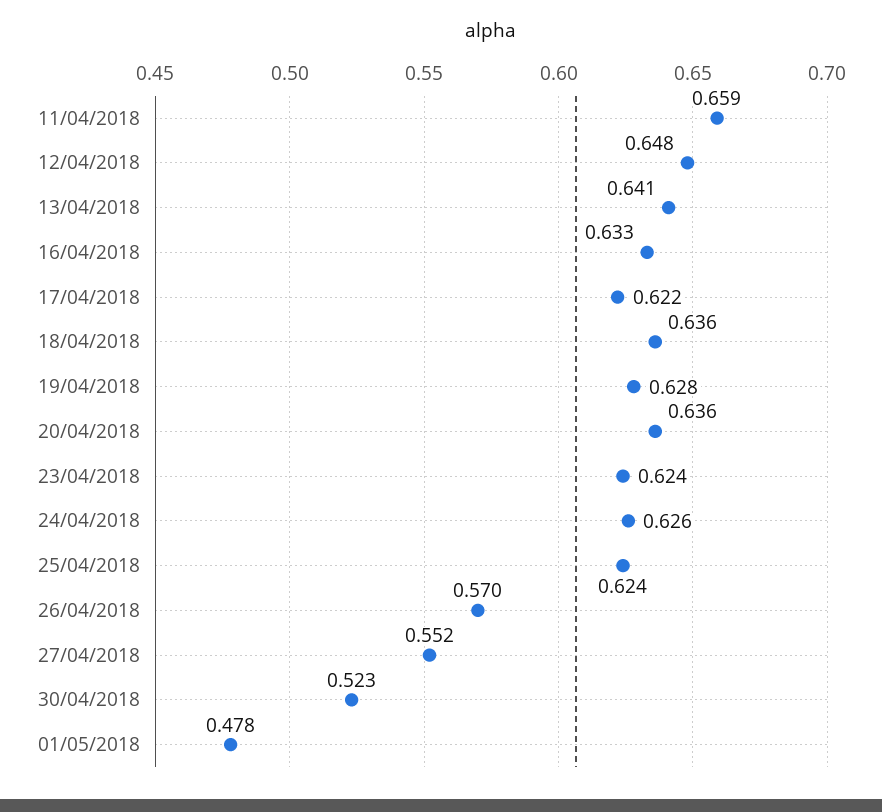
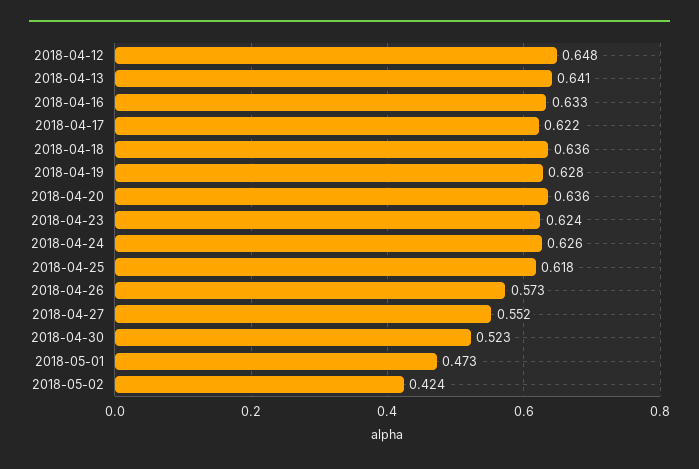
11/04/2018: 0.659 -> none
25/04/2018: 0.624 -> 0.618
26/04/2018: 0.57 -> 0.573
01/05/2018: 0.478 -> 0.473
2018-05-02: none -> 0.424

